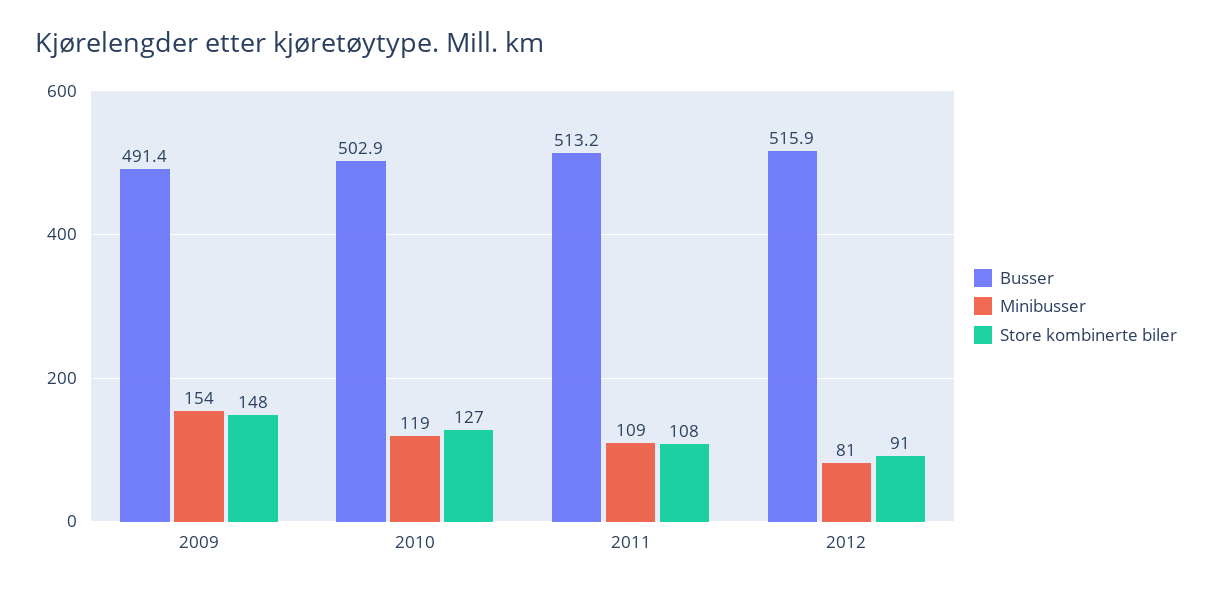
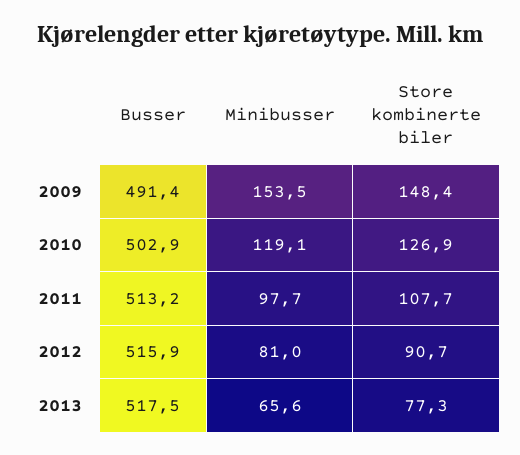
Minibusser, 2011: 109 -> 97.7
Busser, 2013: none -> 517.5
Minibusser, 2013: none -> 65.6
Store kombinerte biler, 2013: none -> 77.3

